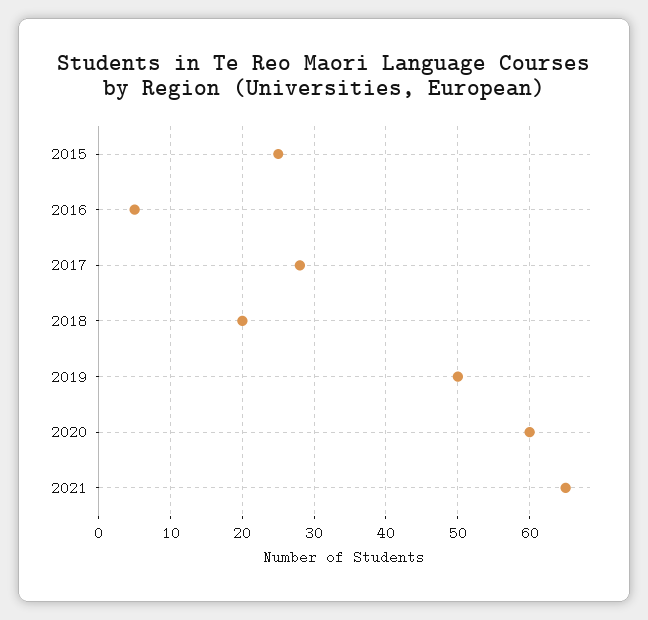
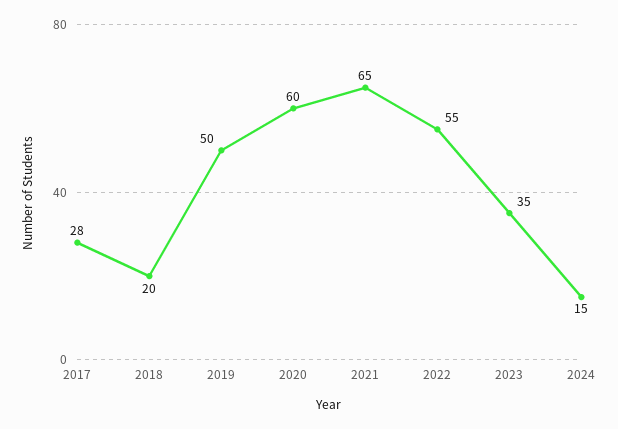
2015: 25 -> none
2016: 5 -> none
2022: none -> 55
2023: none -> 35
2024: none -> 15

